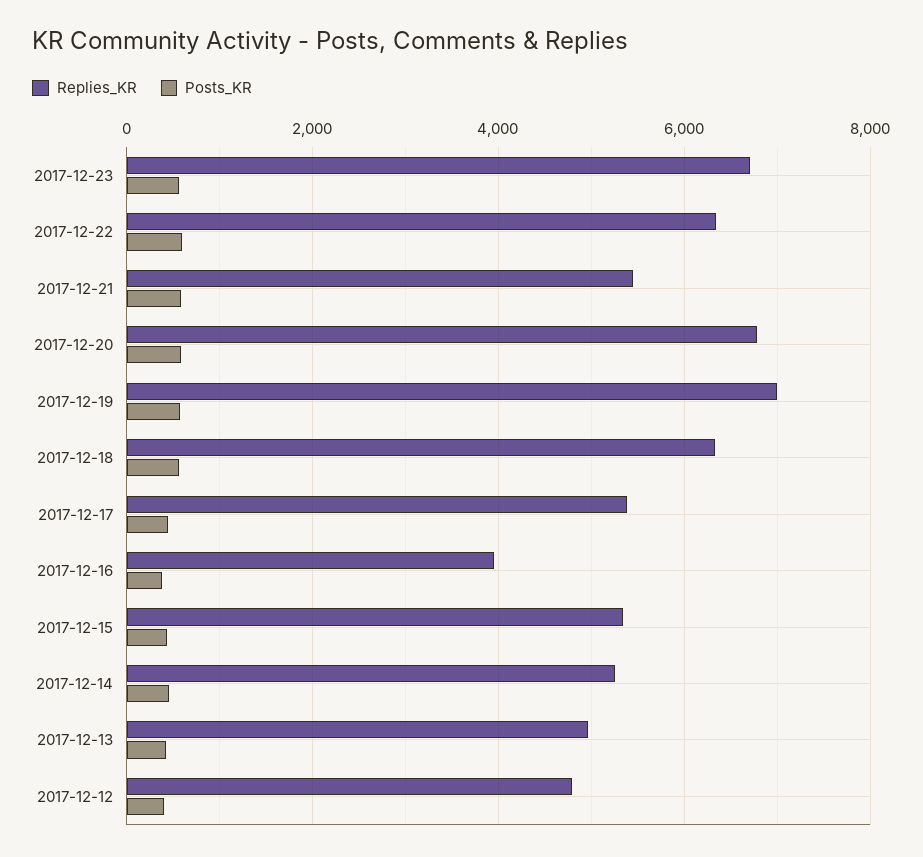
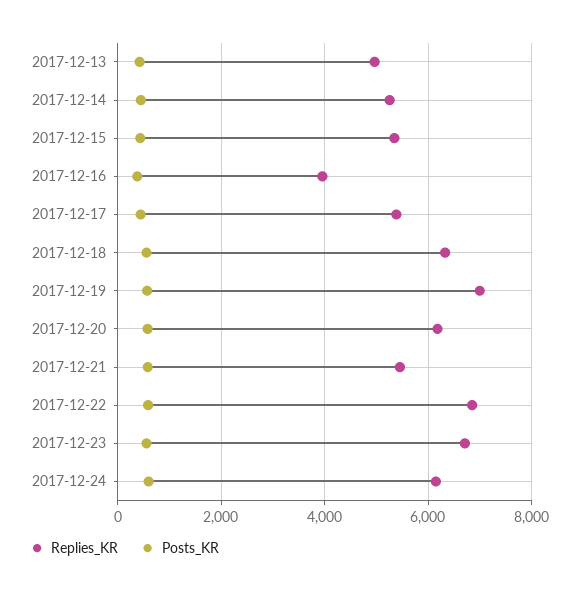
Replies_KR, 2017-12-22: 6400 -> 6800
Replies_KR, 2017-12-20: 6800 -> 6200
Replies_KR, 2017-12-12: 4800 -> none
Posts_KR, 2017-12-12: 400 -> none
Replies_KR, 2017-12-24: none -> 6200
Posts_KR, 2017-12-24: none -> 600

